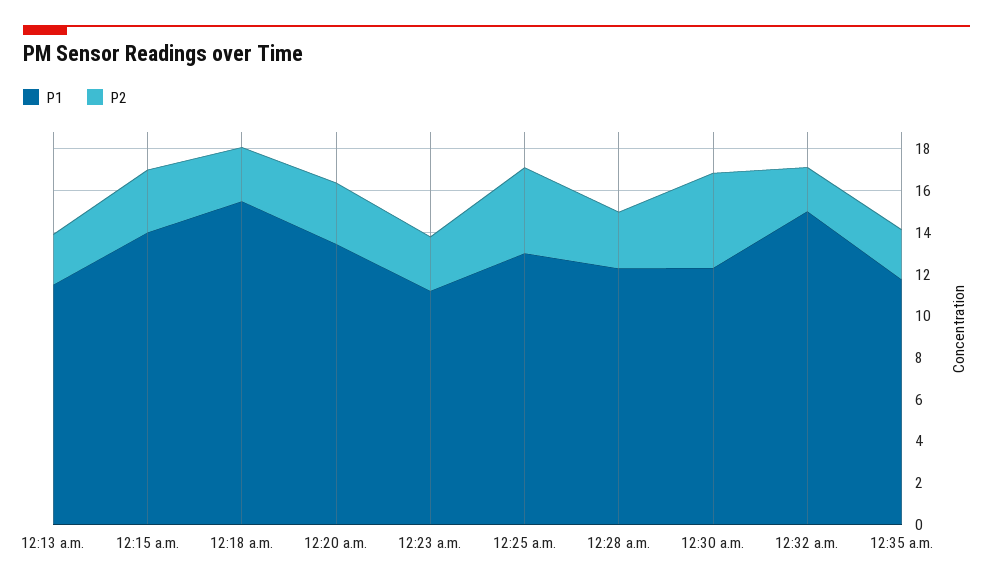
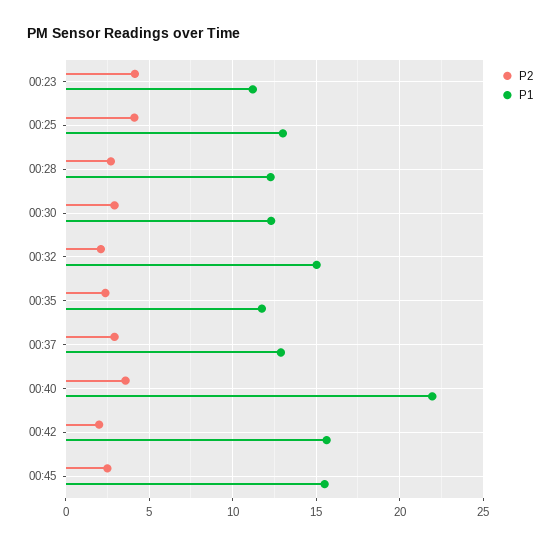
P1, 12:13 a.m.: 11.5 -> none
P2, 12:13 a.m.: 2.5 -> none
P1, 12:15 a.m.: 14 -> none
P2, 12:15 a.m.: 3 -> none
P1, 12:18 a.m.: 15.5 -> none
P2, 12:18 a.m.: 2.5 -> none
P1, 12:20 a.m.: 13.5 -> none
P2, 12:20 a.m.: 3 -> none
P2, 12:23 a.m.: 2.5 -> 4
P2, 12:30 a.m.: 4.5 -> 3
P2, 00:37: none -> 3
P1, 00:37: none -> 13
P2, 00:40: none -> 3.5
P1, 00:40: none -> 22
P2, 00:42: none -> 2
P1, 00:42: none -> 15.5
P2, 00:45: none -> 2.5
P1, 00:45: none -> 15.5

